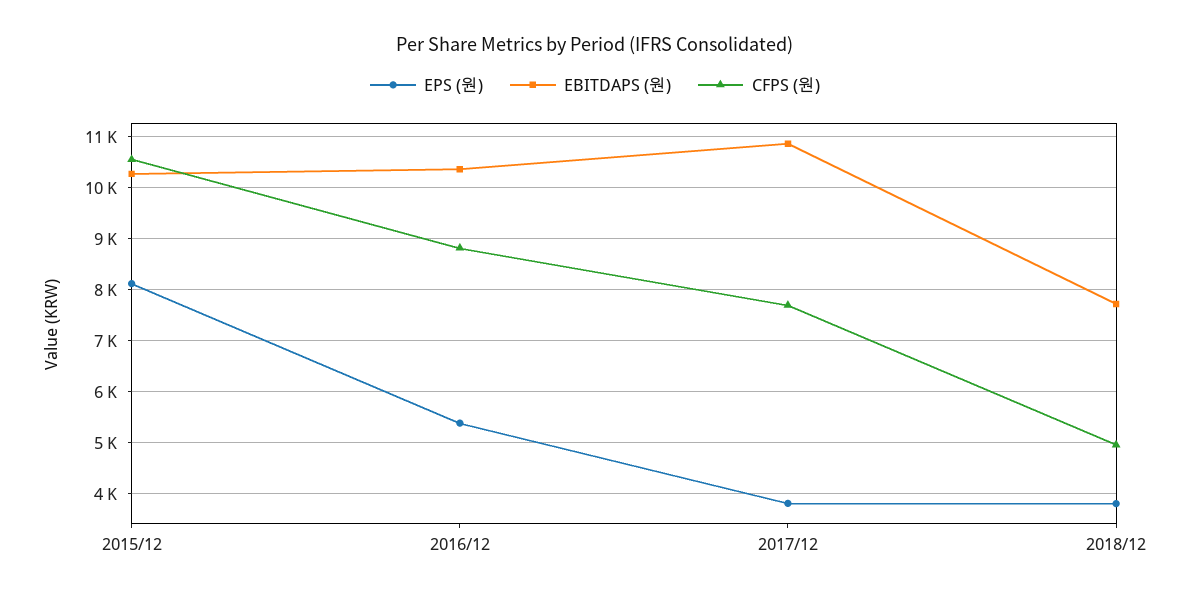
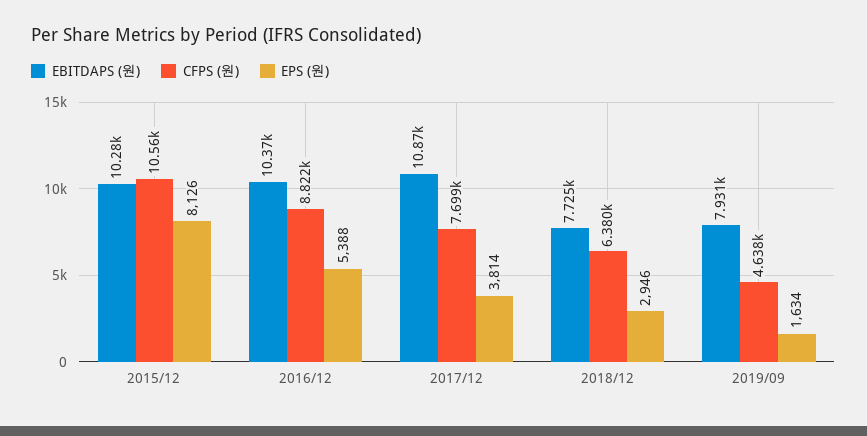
EPS (원), 2018/12: 3800 -> 2946
CFPS (원), 2018/12: 5000 -> 6380
EBITDAPS (원), 2019/09: none -> 7931
CFPS (원), 2019/09: none -> 4638
EPS (원), 2019/09: none -> 1634

